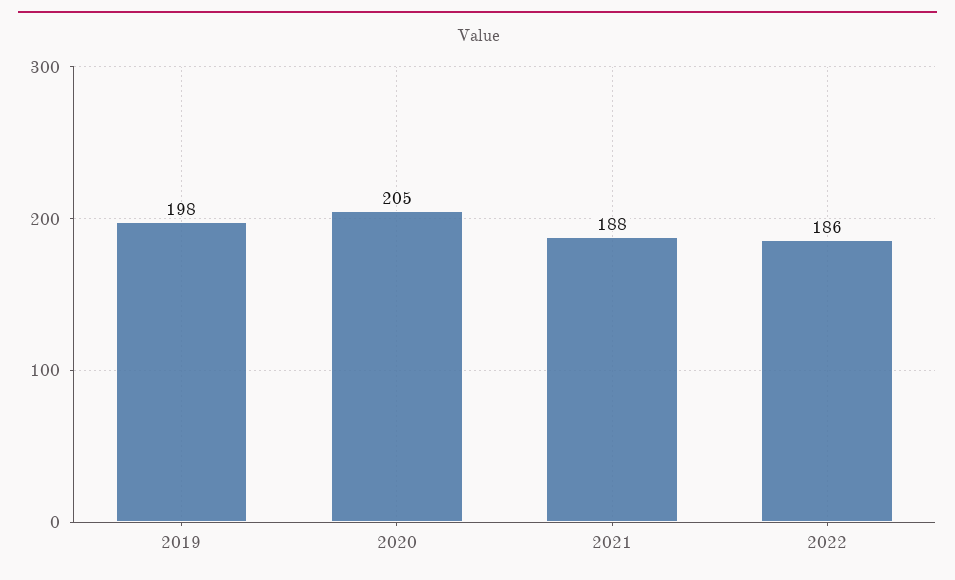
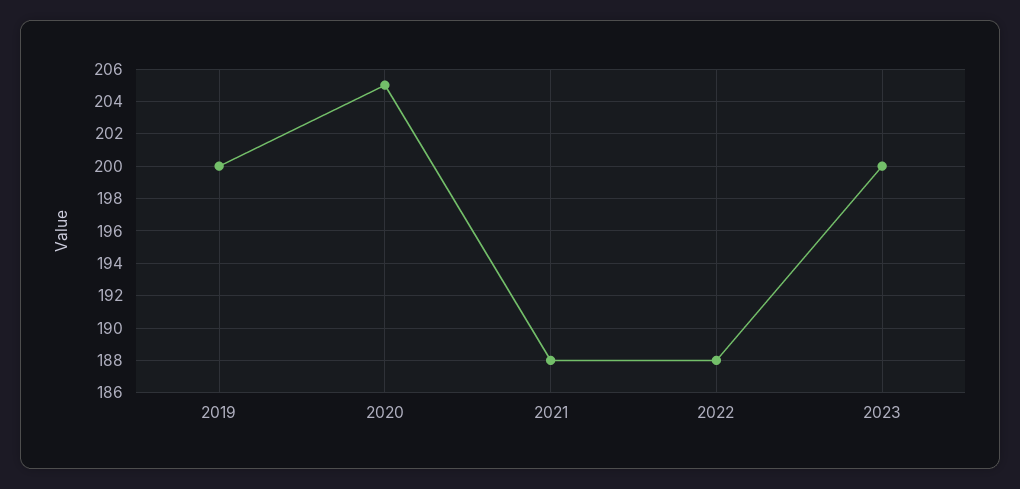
2019: 198 -> 200
2022: 186 -> 188
2023: none -> 200

